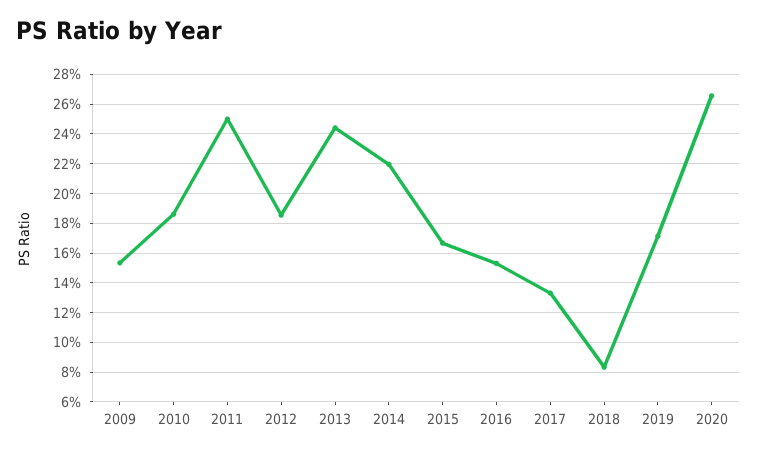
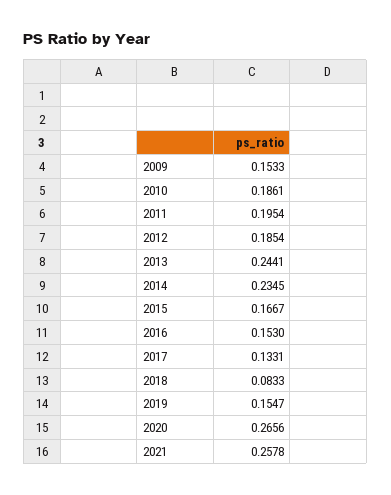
2011: 0.25 -> 0.1954
2014: 0.22 -> 0.2345
2019: 0.17 -> 0.1547
2021: none -> 0.2578

